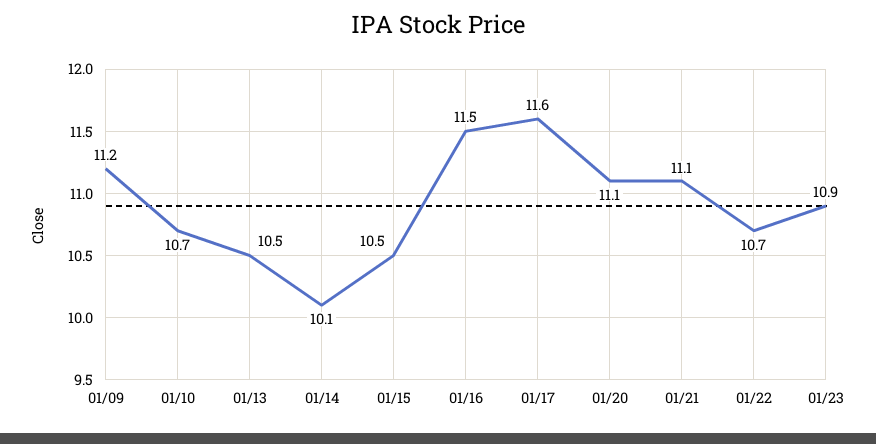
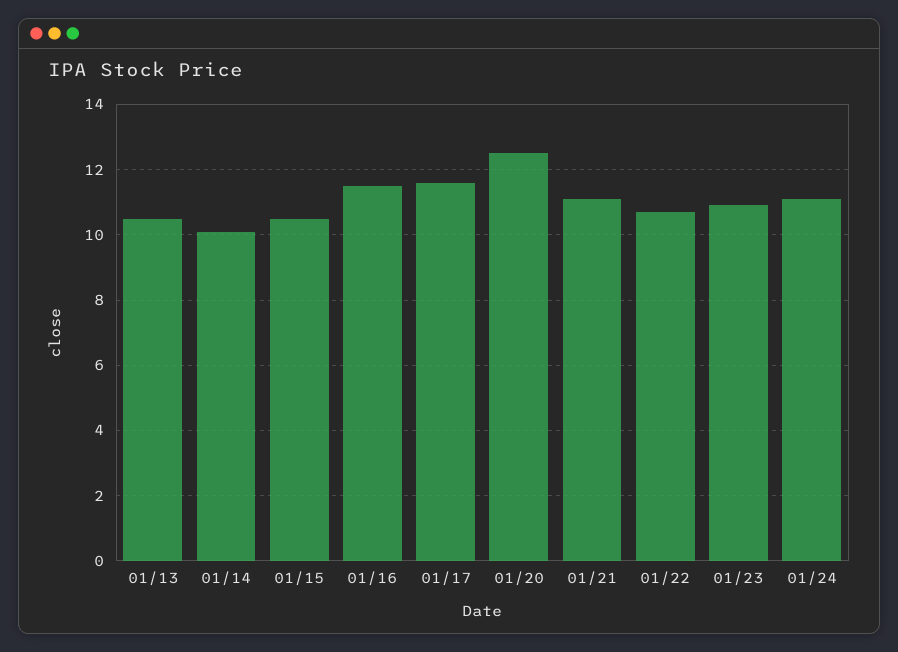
01/09: 11.2 -> none
01/10: 10.7 -> none
01/20: 11.1 -> 12.5
01/24: none -> 11

